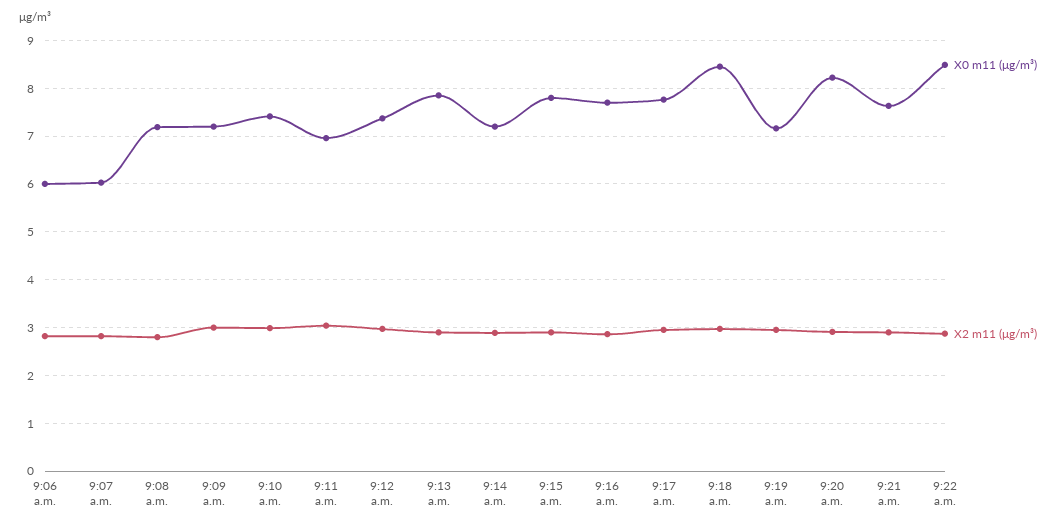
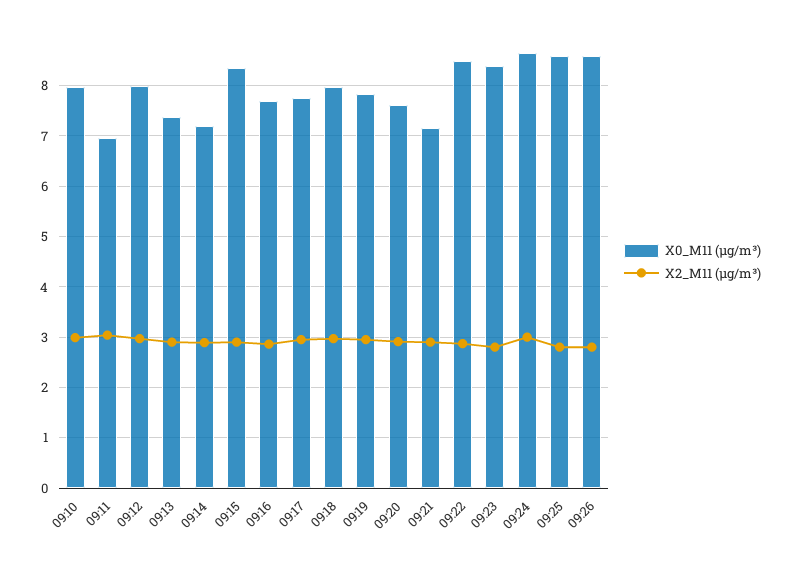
X0 m11 (μg/m³), 9:06 a.m.: 6 -> none
X2 m11 (μg/m³), 9:06 a.m.: 2.8 -> none
X0 m11 (μg/m³), 9:07 a.m.: 6 -> none
X2 m11 (μg/m³), 9:07 a.m.: 2.8 -> none
X0 m11 (μg/m³), 9:08 a.m.: 7.2 -> none
X2 m11 (μg/m³), 9:08 a.m.: 2.8 -> none
X0 m11 (μg/m³), 9:09 a.m.: 7.2 -> none
X2 m11 (μg/m³), 9:09 a.m.: 3 -> none
X0 m11 (μg/m³), 9:10 a.m.: 7.4 -> 8
X0 m11 (μg/m³), 9:12 a.m.: 7.4 -> 8
X0 m11 (μg/m³), 9:13 a.m.: 7.8 -> 7.4
X0 m11 (μg/m³), 9:15 a.m.: 7.8 -> 8.4
X0 m11 (μg/m³), 9:18 a.m.: 8.4 -> 8
X0 m11 (μg/m³), 9:19 a.m.: 7.2 -> 7.8
X0 m11 (μg/m³), 9:20 a.m.: 8.2 -> 7.6
X0 m11 (μg/m³), 9:21 a.m.: 7.6 -> 7.2
X0 m11 (μg/m³), 09:23: none -> 8.4
X2 m11 (μg/m³), 09:23: none -> 2.8
X0 m11 (μg/m³), 09:24: none -> 8.6
X2 m11 (μg/m³), 09:24: none -> 3
X0 m11 (μg/m³), 09:25: none -> 8.6
X2 m11 (μg/m³), 09:25: none -> 2.8
X0 m11 (μg/m³), 09:26: none -> 8.6
X2 m11 (μg/m³), 09:26: none -> 2.8

